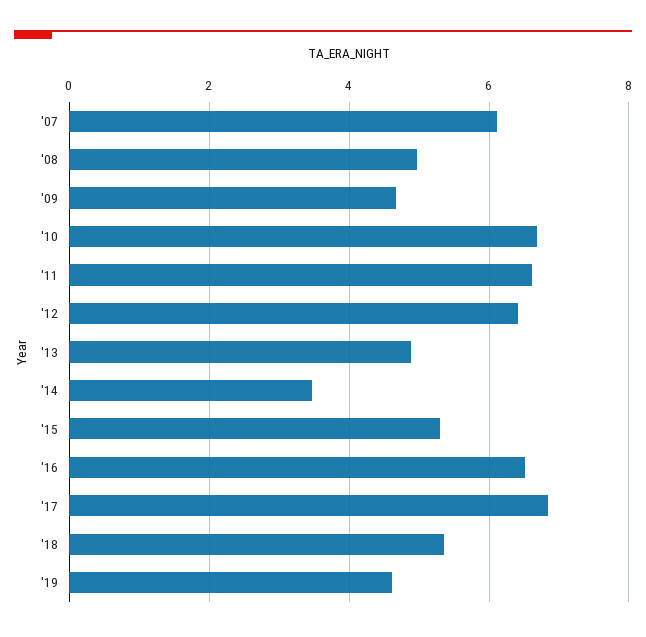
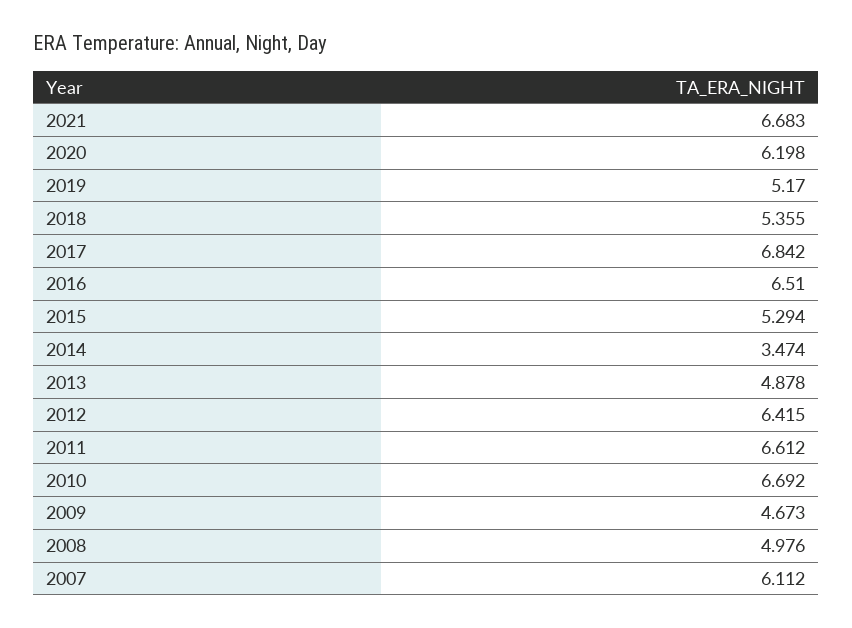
'19: 4.6 -> 5.17
2021: none -> 6.683
2020: none -> 6.198

